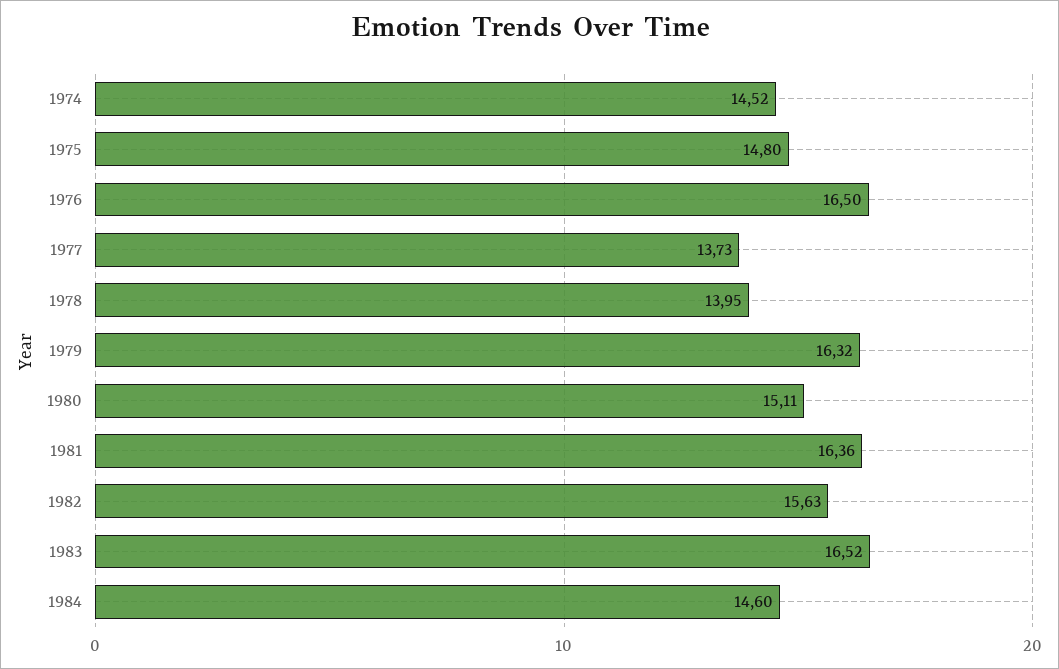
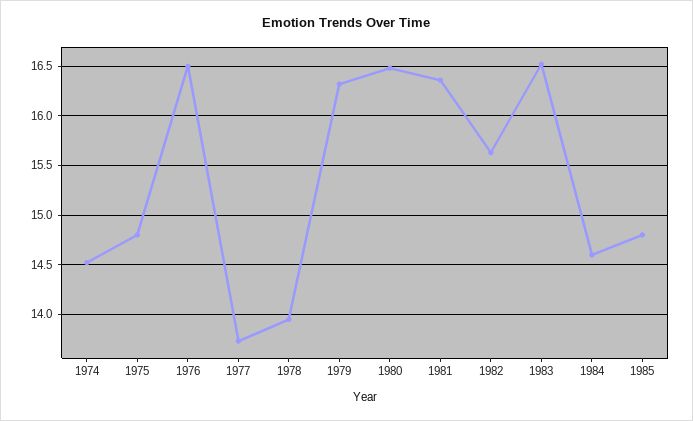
1980: 15.11 -> 16.5
1985: none -> 14.8

